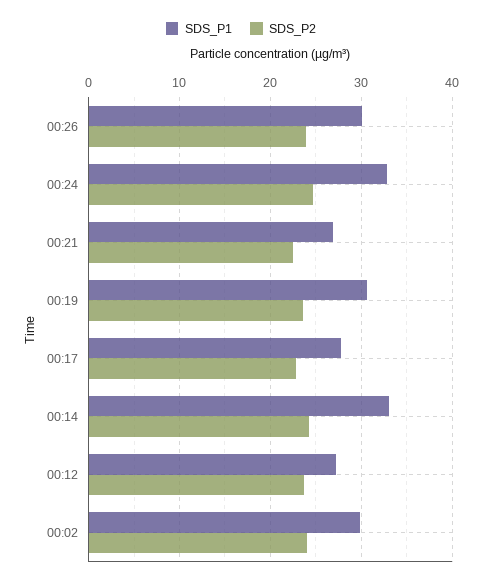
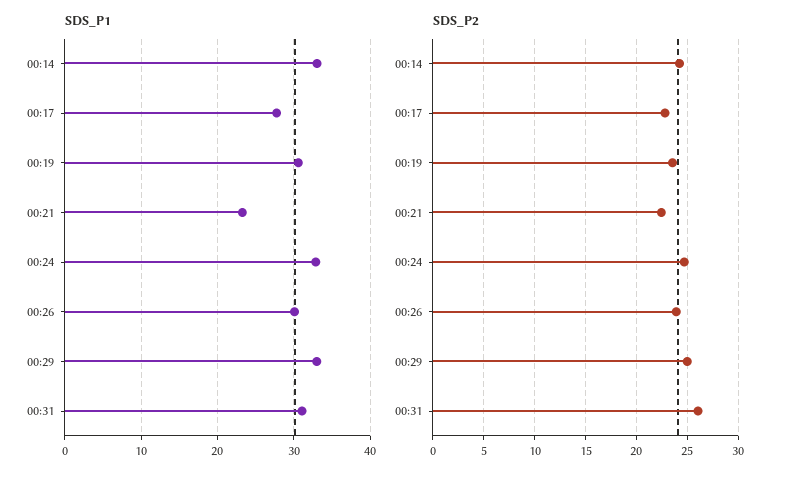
SDS_P1, 00:21: 27 -> 23
SDS_P1, 00:12: 27 -> none
SDS_P2, 00:12: 24 -> none
SDS_P1, 00:02: 30 -> none
SDS_P2, 00:02: 24 -> none
SDS_P1, 00:29: none -> 33
SDS_P1, 00:31: none -> 31
SDS_P2, 00:29: none -> 25
SDS_P2, 00:31: none -> 26

